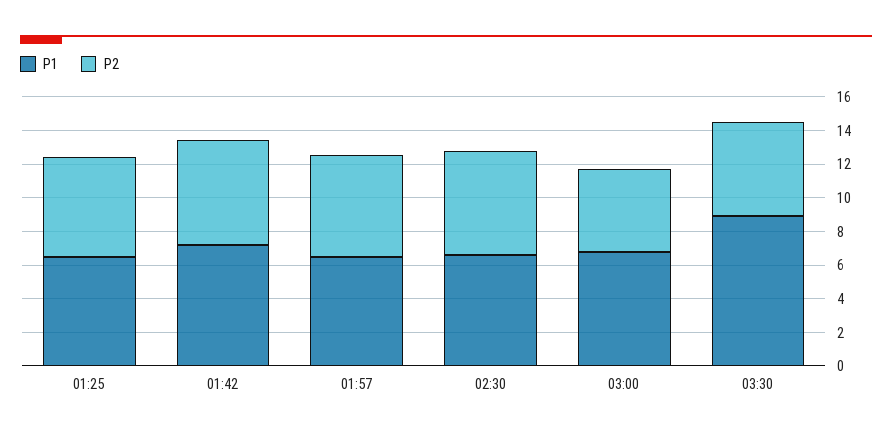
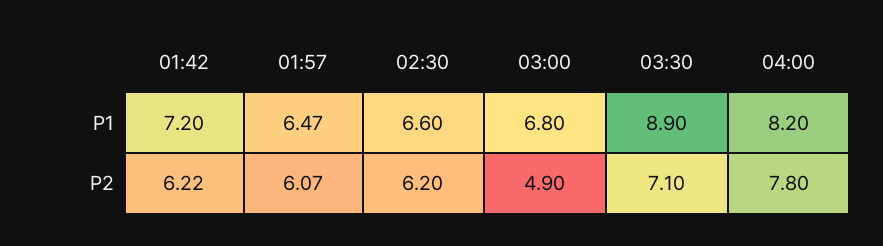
P1, 01:25: 6.5 -> none
P2, 01:25: 6 -> none
P2, 03:30: 5.5 -> 7.1
P1, 04:00: none -> 8.2
P2, 04:00: none -> 7.8

